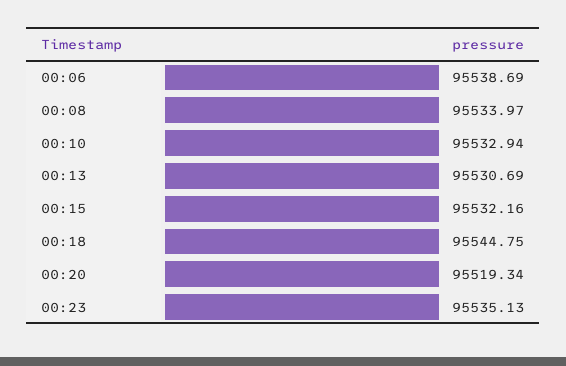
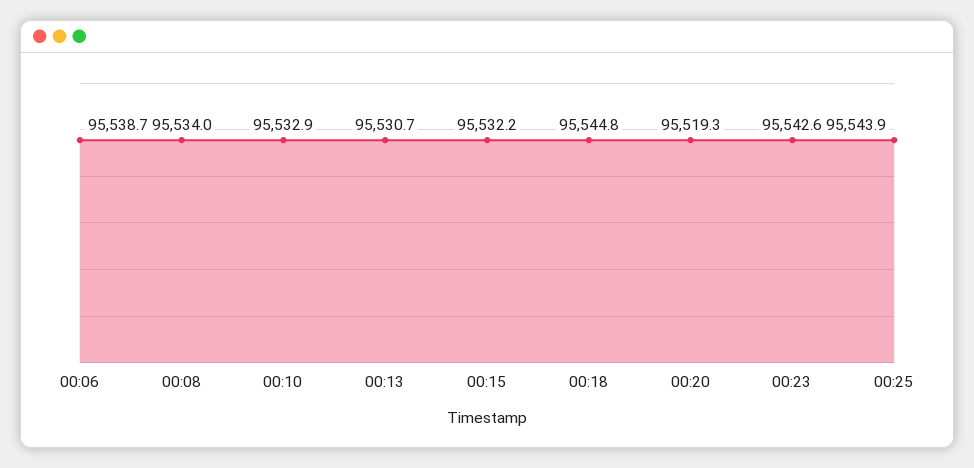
00:23: 95535.13 -> 95542.6
00:25: none -> 95543.9

